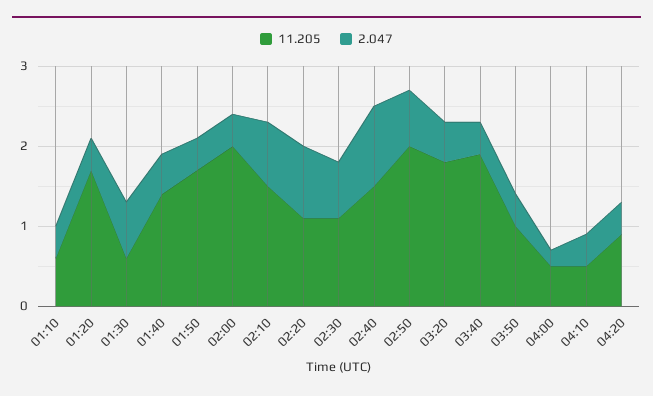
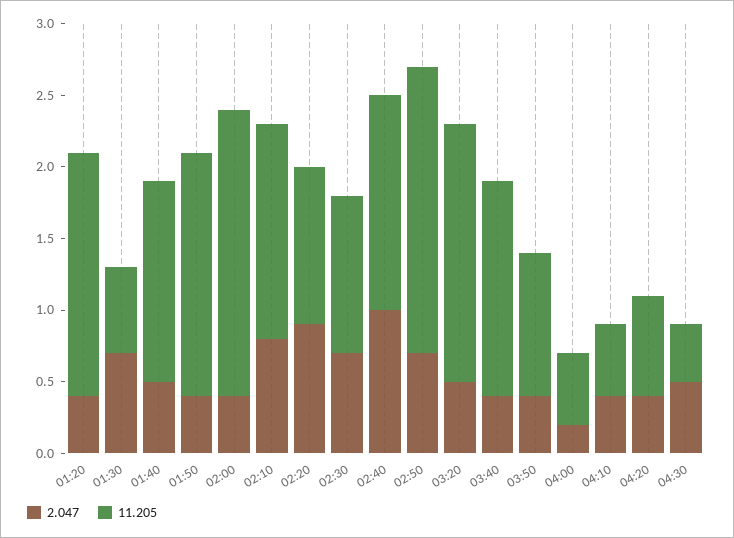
11.205, 01:10: 0.6 -> none
2.047, 01:10: 0.4 -> none
11.205, 03:40: 1.9 -> 1.5
11.205, 04:20: 0.9 -> 0.7
2.047, 04:30: none -> 0.5
11.205, 04:30: none -> 0.4

